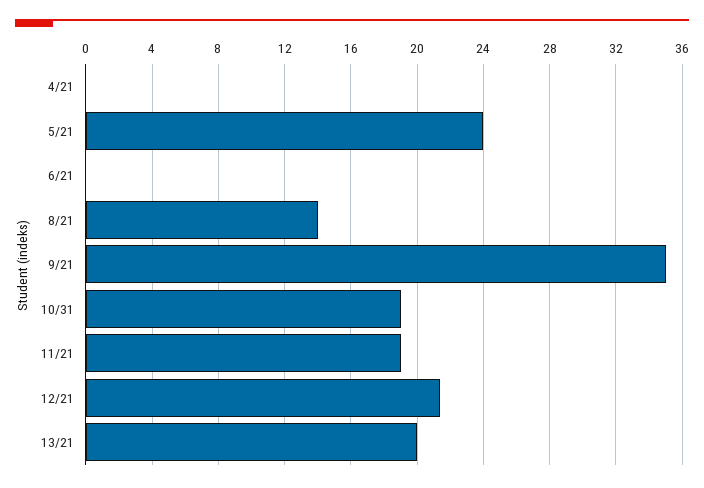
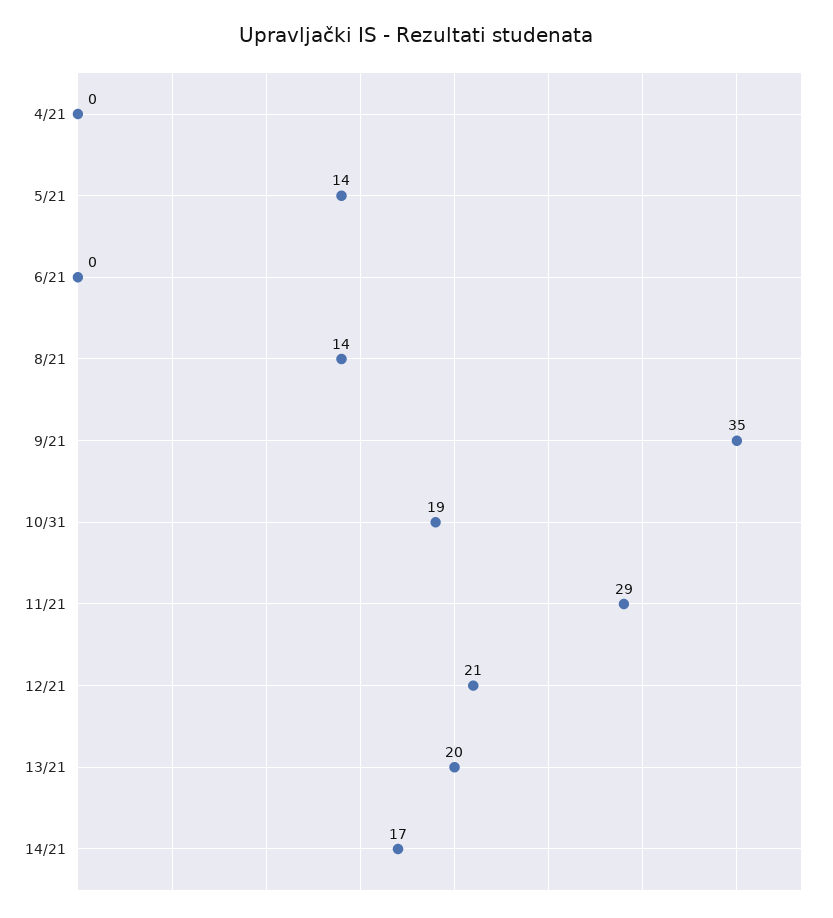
5/21: 24 -> 14
11/21: 19 -> 29
14/21: none -> 17

